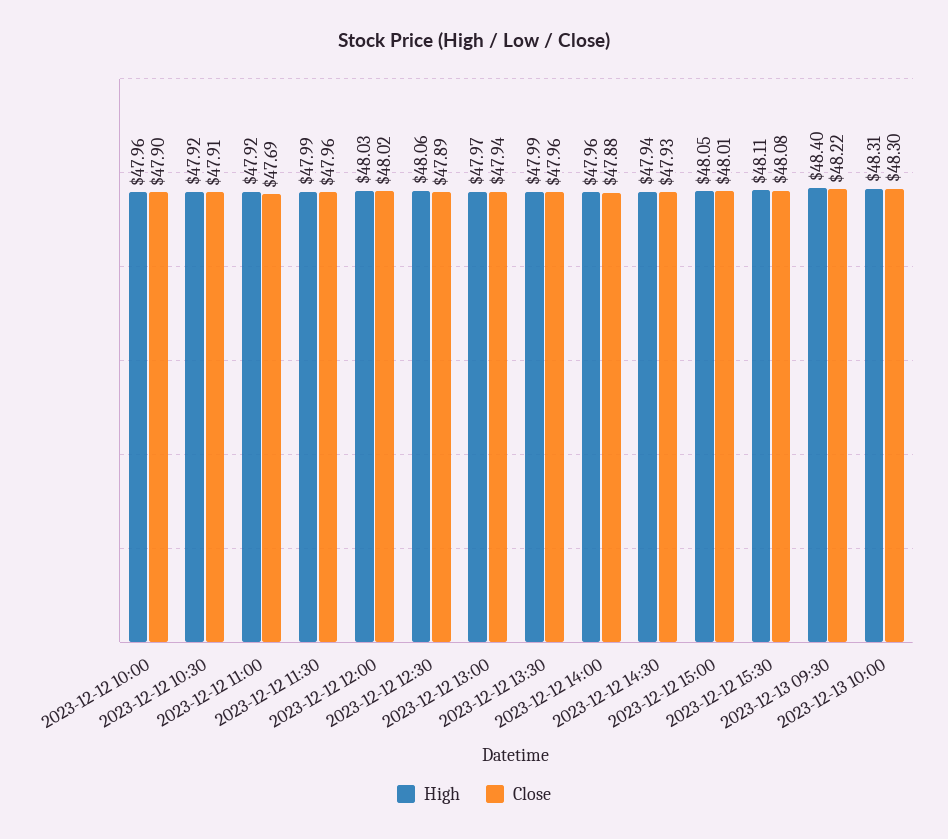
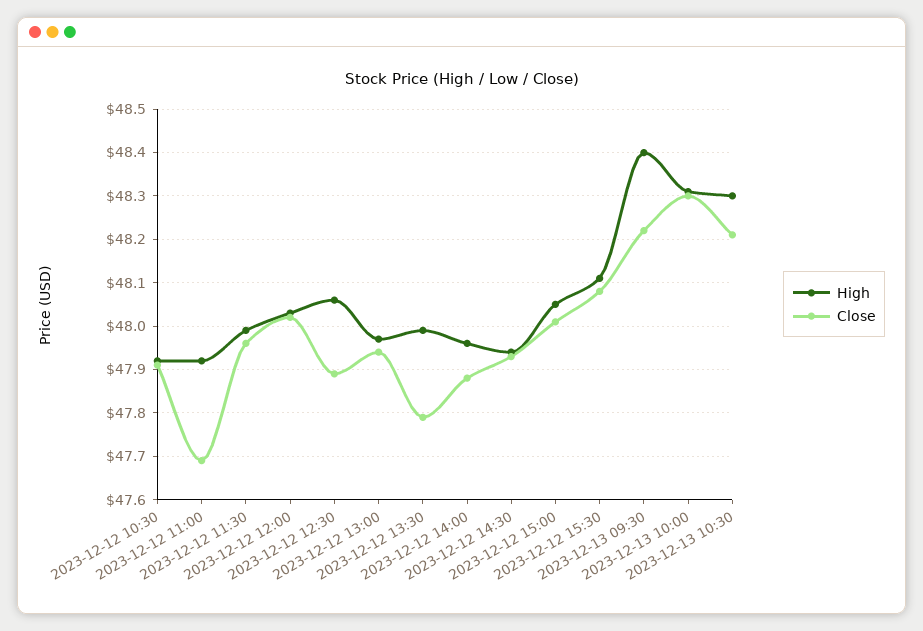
High, 2023-12-12 10:00: 47.96 -> none
Close, 2023-12-12 10:00: 47.9 -> none
Close, 2023-12-12 13:30: 47.96 -> 47.8
High, 2023-12-13 10:30: none -> 48.3
Close, 2023-12-13 10:30: none -> 48.2

